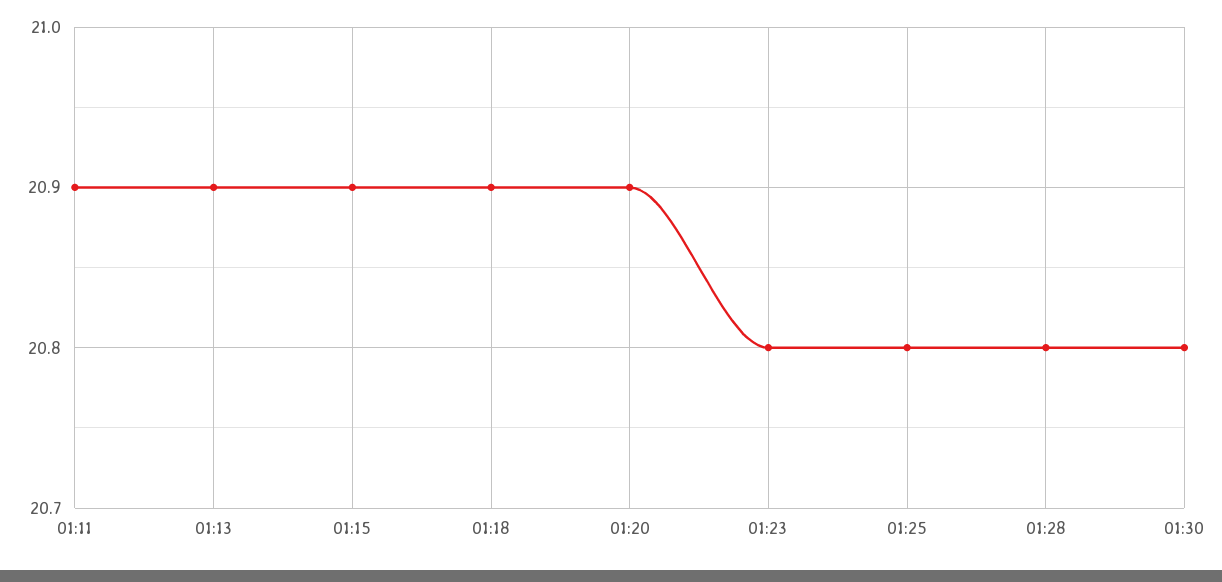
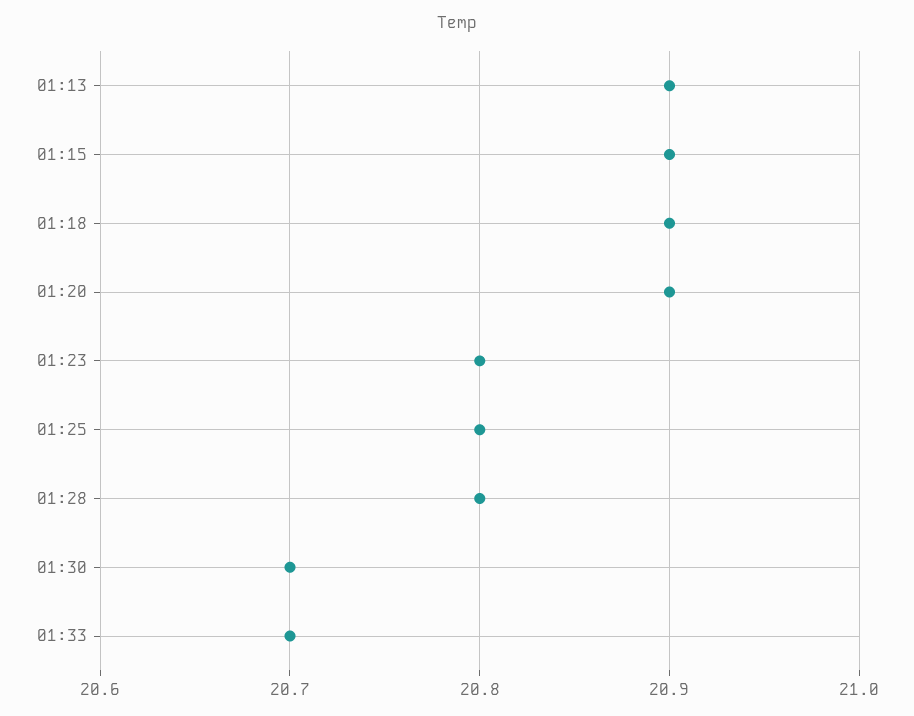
01:11: 20.9 -> none
01:30: 20.8 -> 20.7
01:33: none -> 20.7

